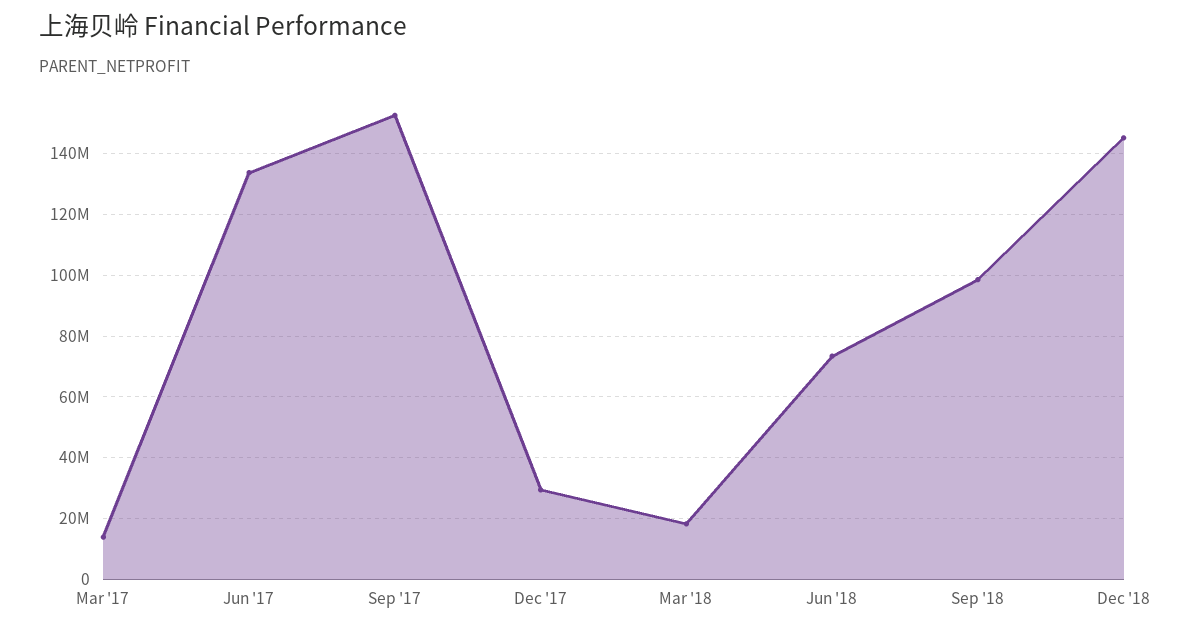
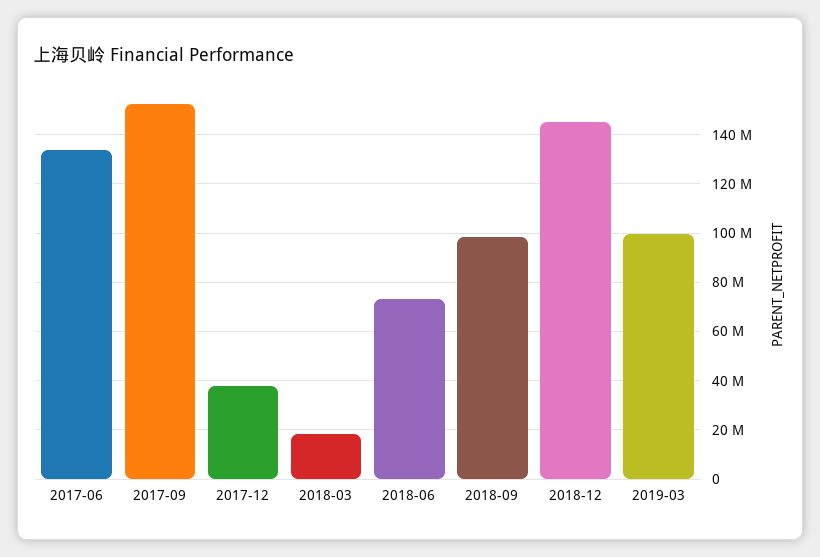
Mar '17: 14000000 -> none
Dec '17: 30000000 -> 37500000
2019-03: none -> 100000000

